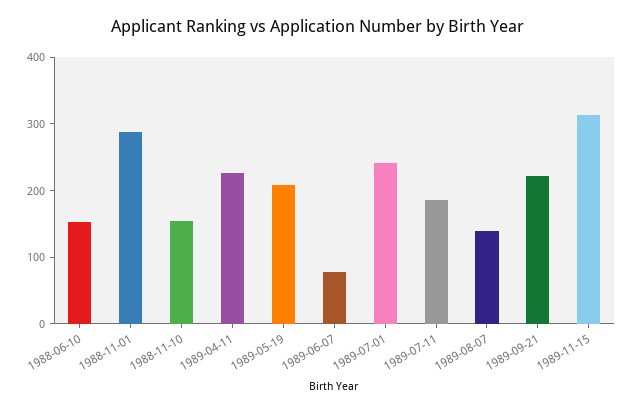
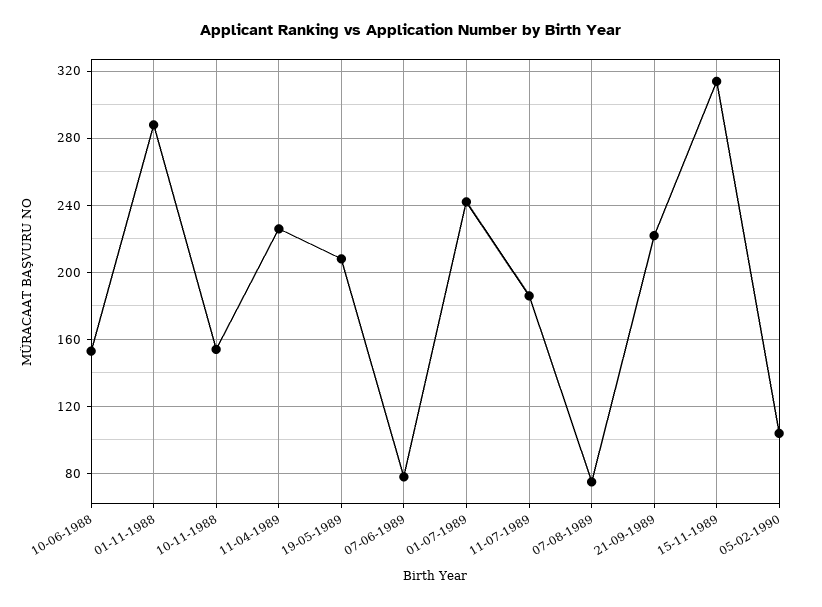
1989-08-07: 140 -> 75
05-02-1990: none -> 105

